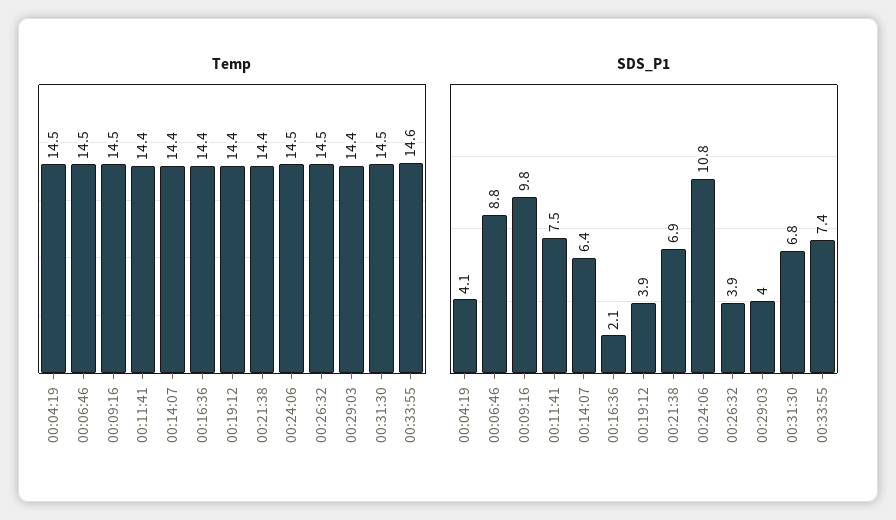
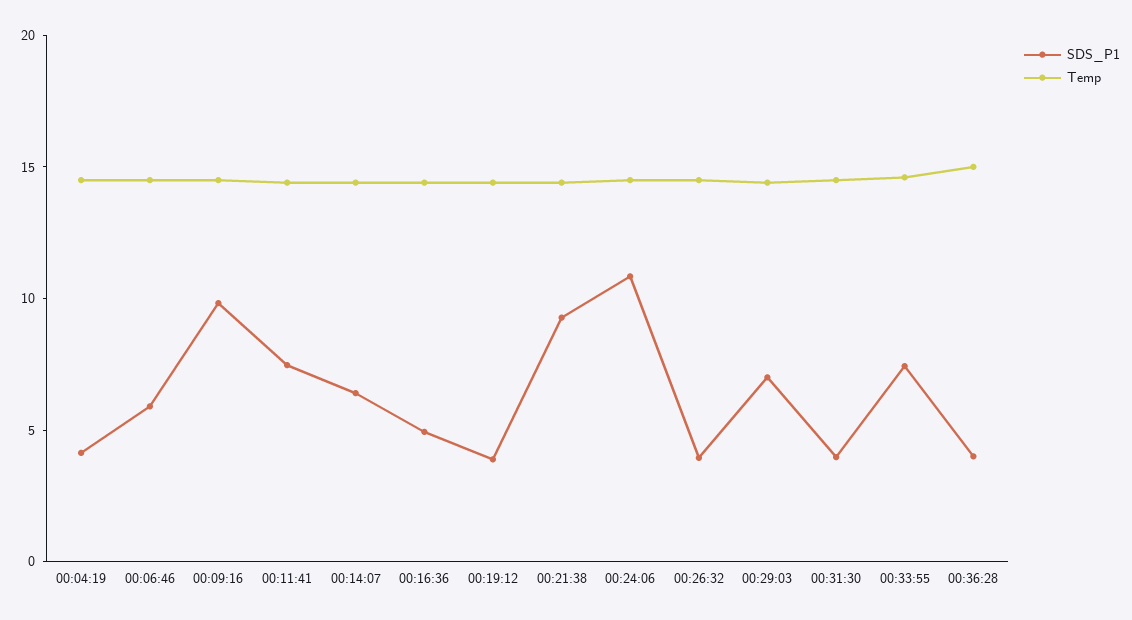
SDS_P1, 00:06:46: 8.8 -> 6
SDS_P1, 00:16:36: 2.1 -> 5
SDS_P1, 00:21:38: 6.9 -> 9
SDS_P1, 00:29:03: 4 -> 7
SDS_P1, 00:31:30: 6.8 -> 4
SDS_P1, 00:36:28: none -> 4
Temp, 00:36:28: none -> 15

